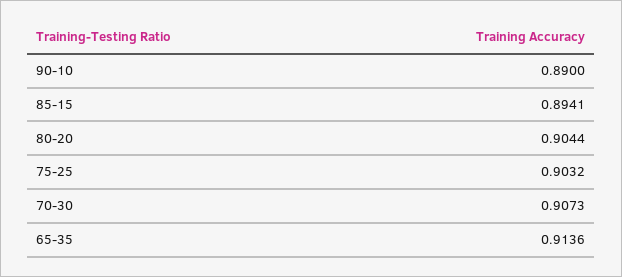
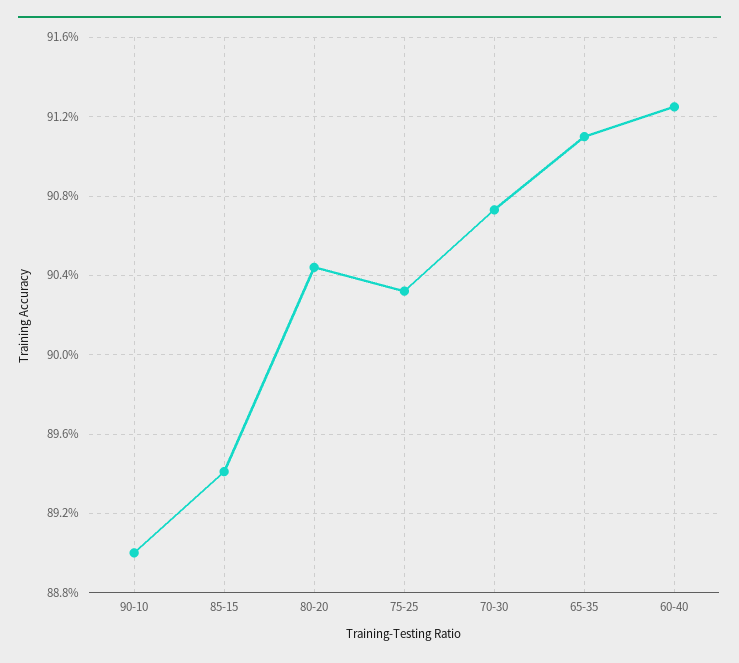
65-35: 0.9136 -> 0.911
60-40: none -> 0.9125

